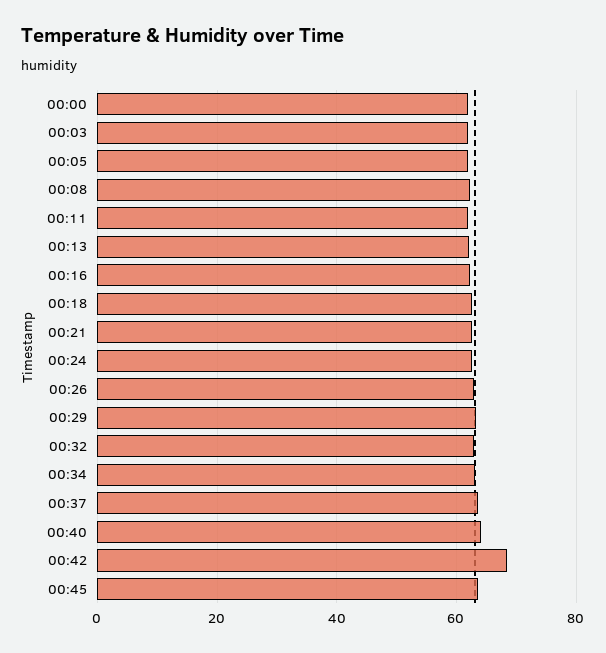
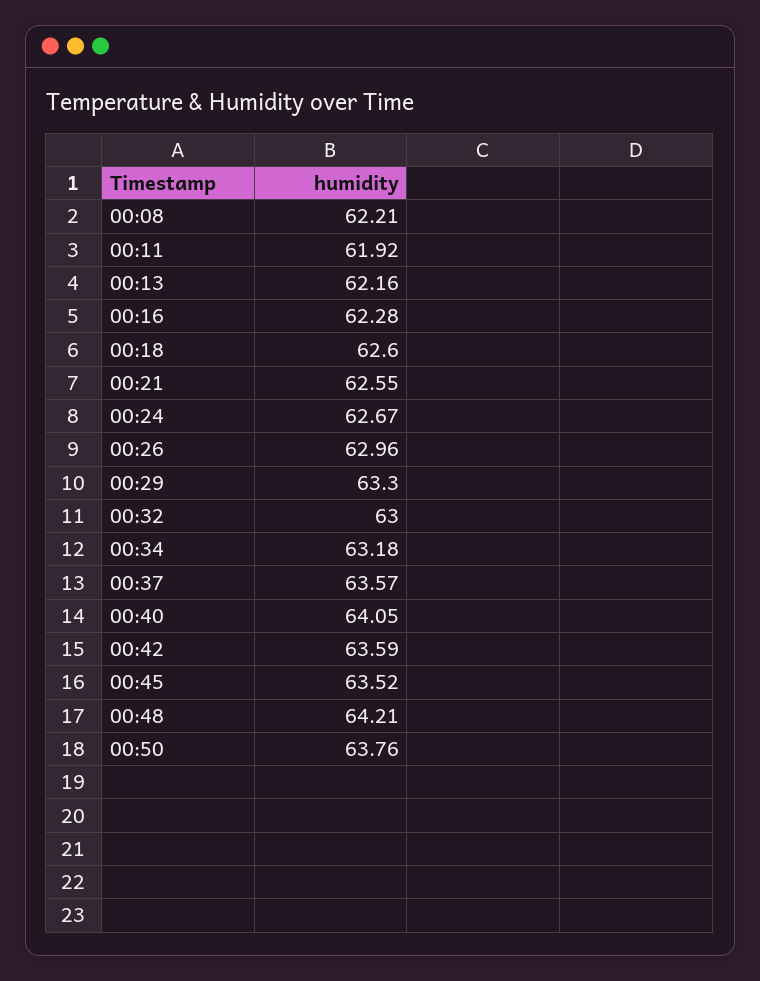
00:00: 62 -> none
00:03: 62 -> none
00:05: 62 -> none
00:42: 68 -> 63.59
00:48: none -> 64.21
00:50: none -> 63.76

